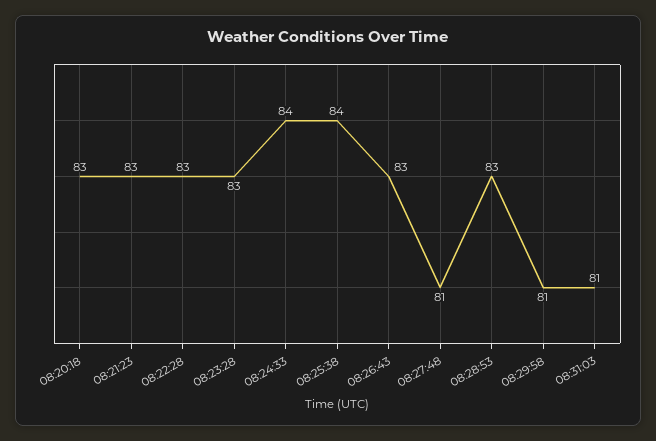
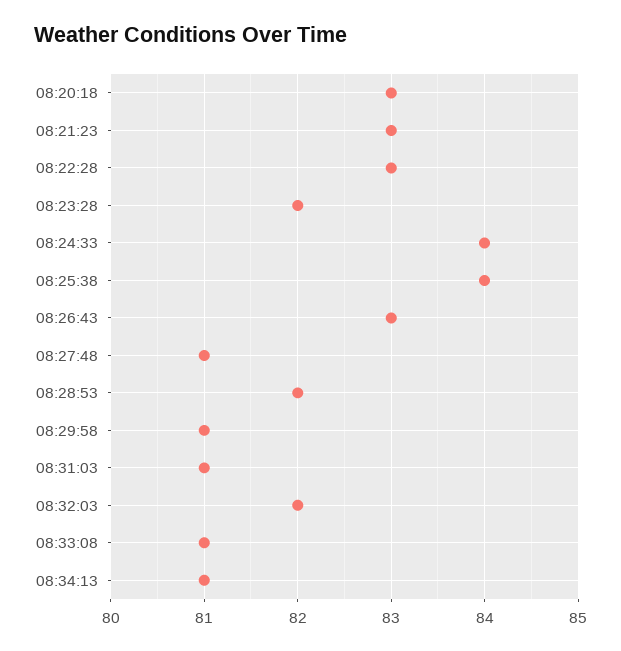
08:23:28: 83 -> 82
08:28:53: 83 -> 82
08:32:03: none -> 82
08:33:08: none -> 81
08:34:13: none -> 81

